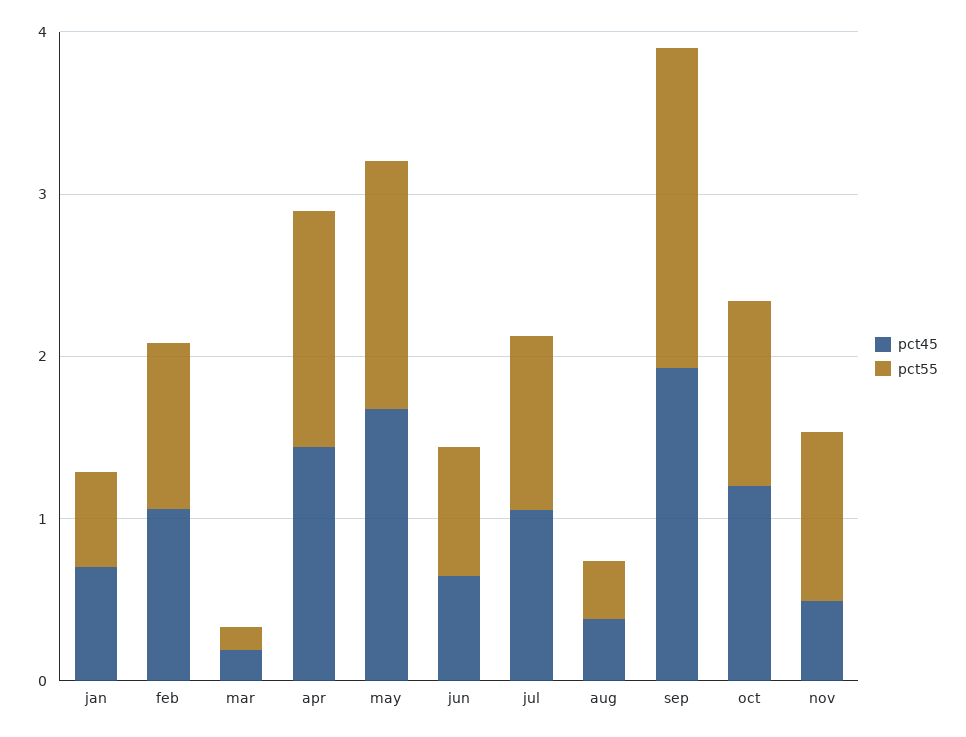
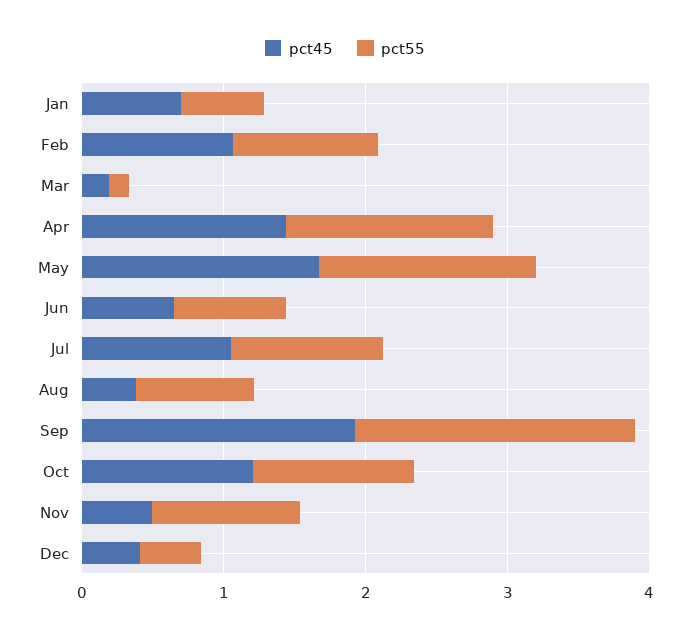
pct55, aug: 0.4 -> 0.8
pct45, Dec: none -> 0.4
pct55, Dec: none -> 0.4

